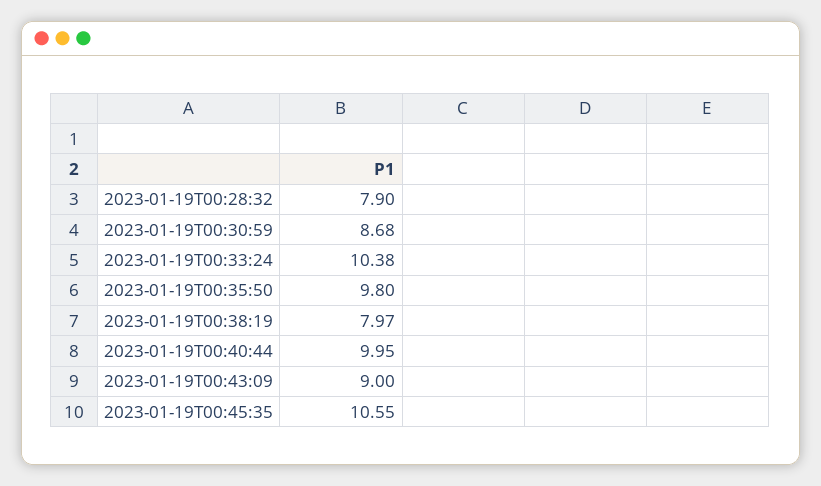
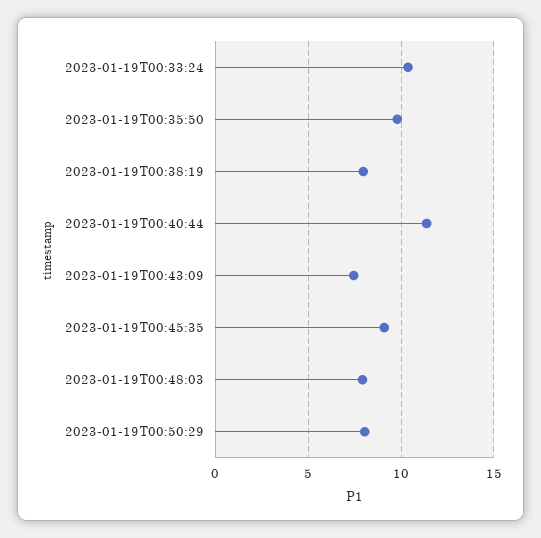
2023-01-19T00:28:32: 7.9 -> none
2023-01-19T00:30:59: 8.68 -> none
2023-01-19T00:40:44: 9.95 -> 11.5
2023-01-19T00:43:09: 9 -> 7.5
2023-01-19T00:45:35: 10.55 -> 9
2023-01-19T00:48:03: none -> 8
2023-01-19T00:50:29: none -> 8

